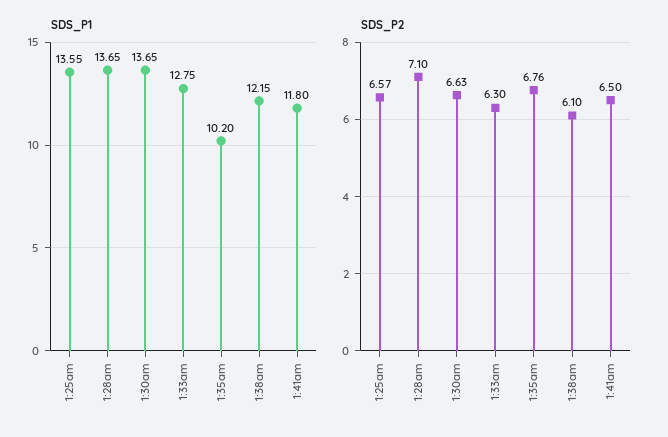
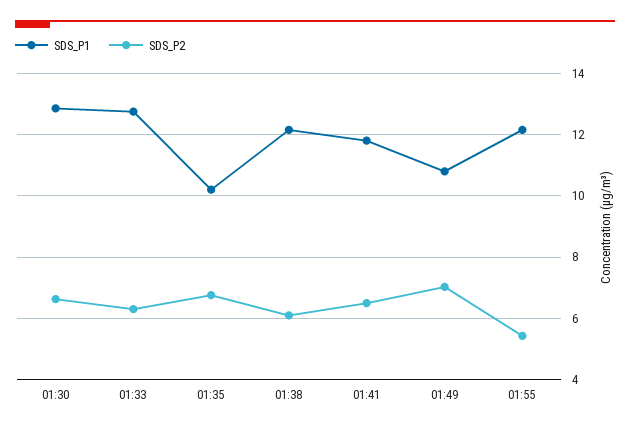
SDS_P1, 1:25am: 13.55 -> none
SDS_P1, 1:28am: 13.65 -> none
SDS_P1, 1:30am: 13.65 -> 12.8
SDS_P2, 1:25am: 6.57 -> none
SDS_P2, 1:28am: 7.1 -> none
SDS_P1, 01:49: none -> 10.8
SDS_P2, 01:49: none -> 7
SDS_P1, 01:55: none -> 12.2
SDS_P2, 01:55: none -> 5.4

